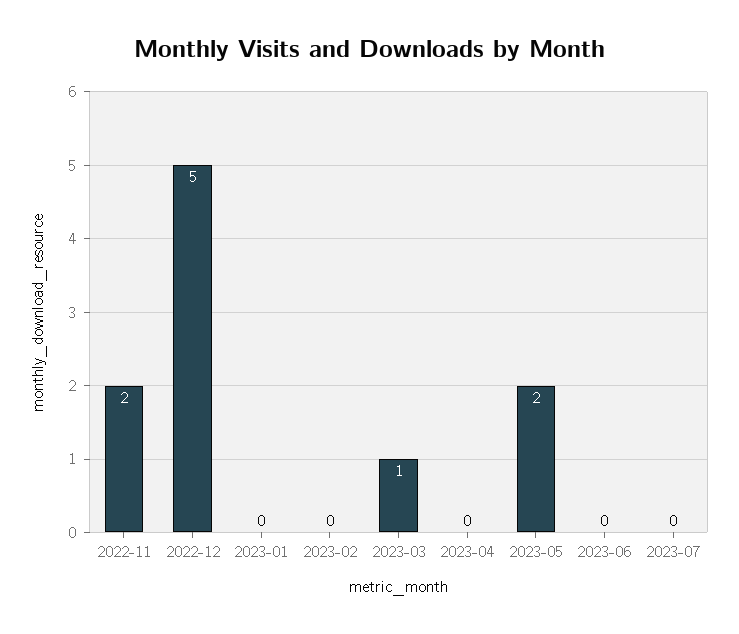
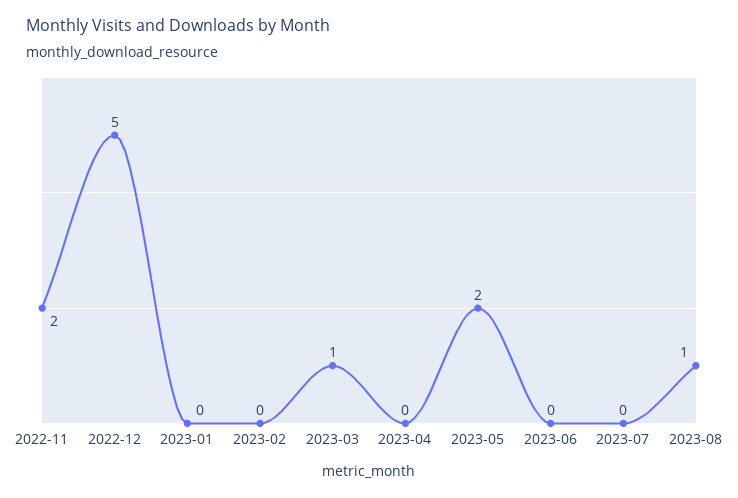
2023-08: none -> 1

